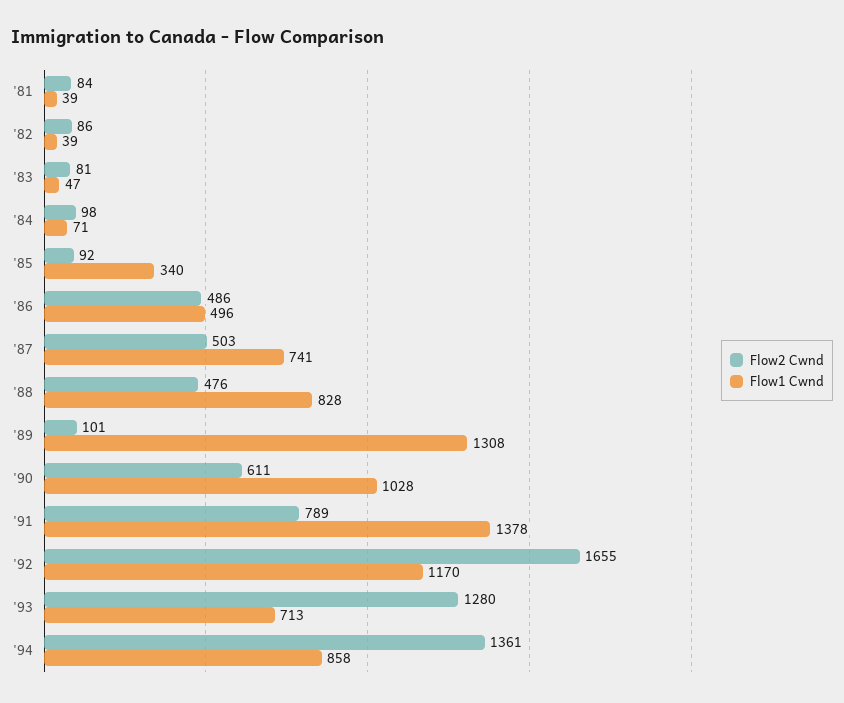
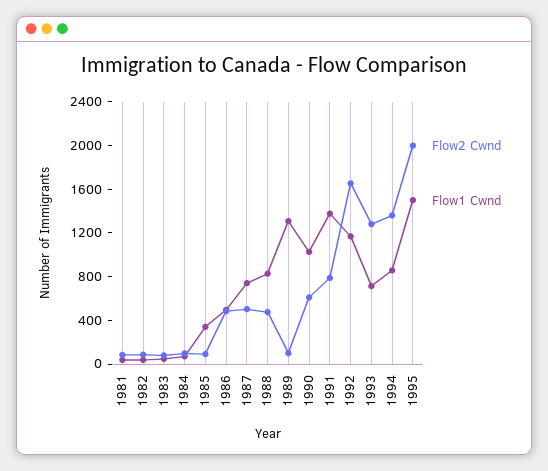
Flow2 Cwnd, 1995: none -> 2000
Flow1 Cwnd, 1995: none -> 1500

